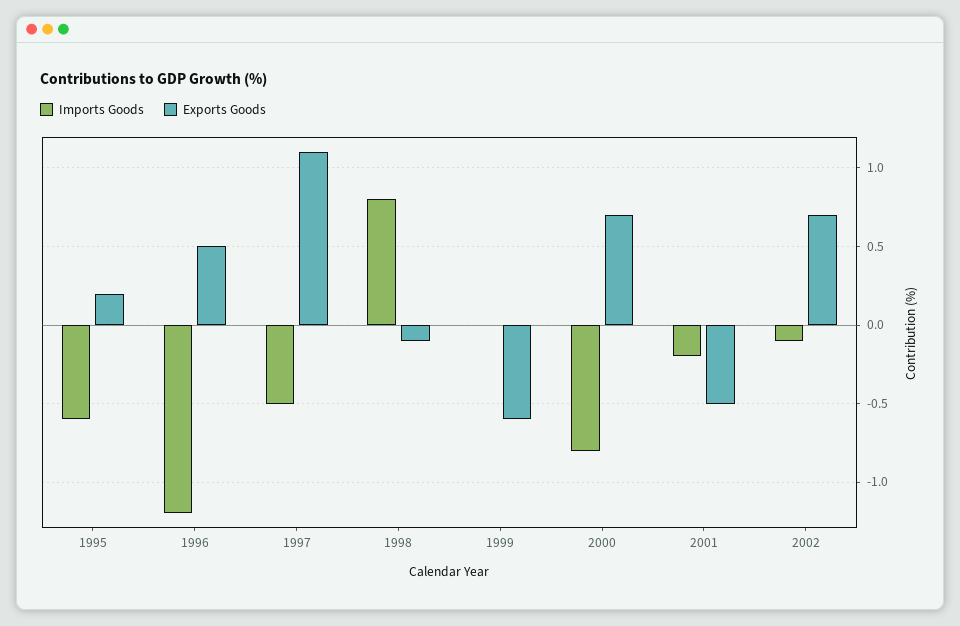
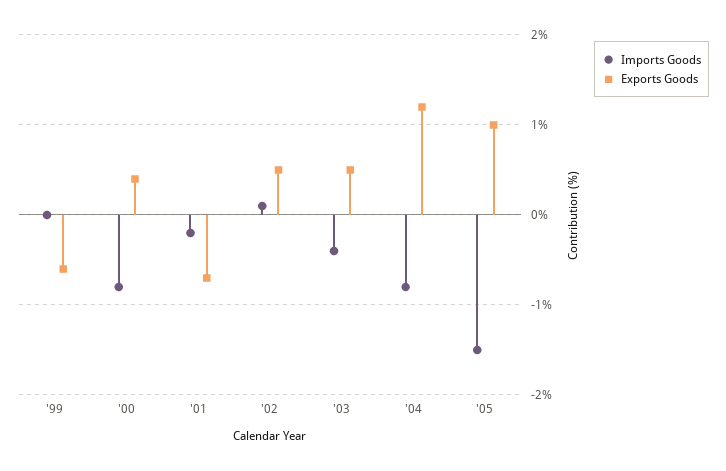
Imports Goods, 1995: -0.6 -> none
Exports Goods, 1995: 0.2 -> none
Imports Goods, 1996: -1.2 -> none
Exports Goods, 1996: 0.5 -> none
Imports Goods, 1997: -0.5 -> none
Exports Goods, 1997: 1.1 -> none
Imports Goods, 1998: 0.8 -> none
Exports Goods, 1998: -0.1 -> none
Exports Goods, 2000: 0.7 -> 0.4
Exports Goods, 2001: -0.5 -> -0.7
Imports Goods, 2002: -0.1 -> 0.1
Exports Goods, 2002: 0.7 -> 0.5
Imports Goods, '03: none -> -0.4
Exports Goods, '03: none -> 0.5
Imports Goods, '04: none -> -0.8
Exports Goods, '04: none -> 1.2
Imports Goods, '05: none -> -1.5
Exports Goods, '05: none -> 1

